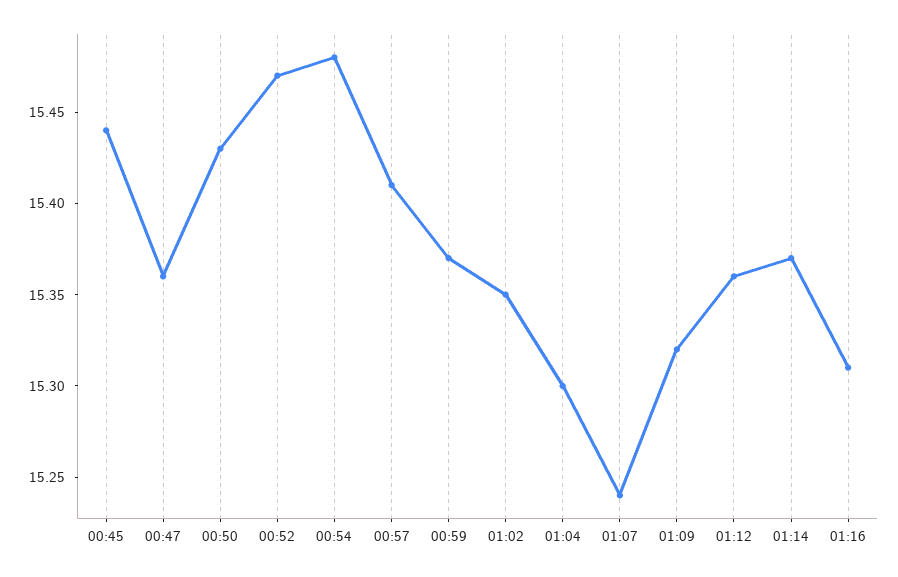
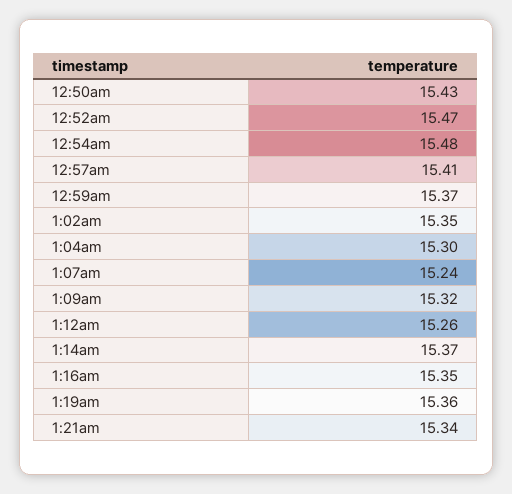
00:45: 15.44 -> none
00:47: 15.36 -> none
01:12: 15.36 -> 15.26
01:16: 15.31 -> 15.35
1:19am: none -> 15.36
1:21am: none -> 15.34

